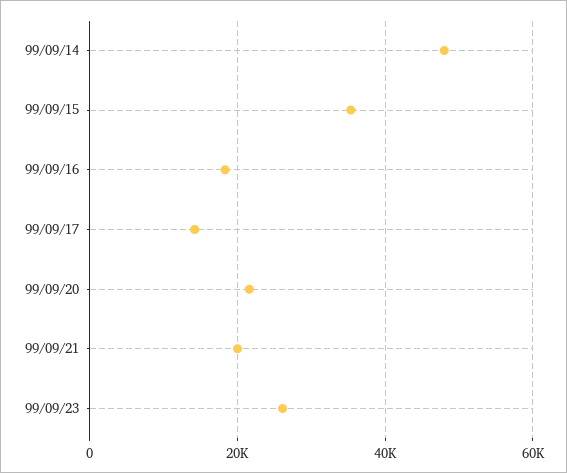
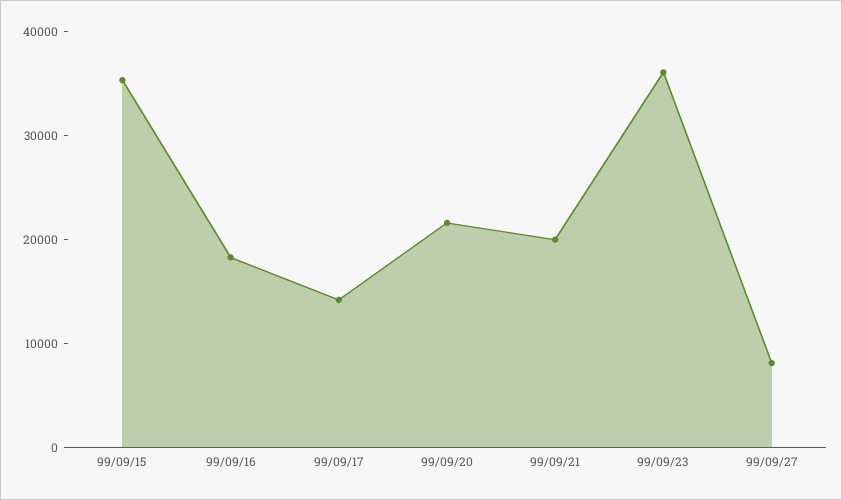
99/09/14: 48000 -> none
99/09/23: 26000 -> 36000
99/09/27: none -> 8000

